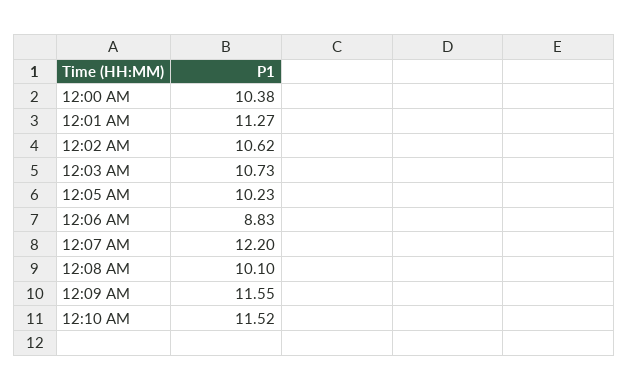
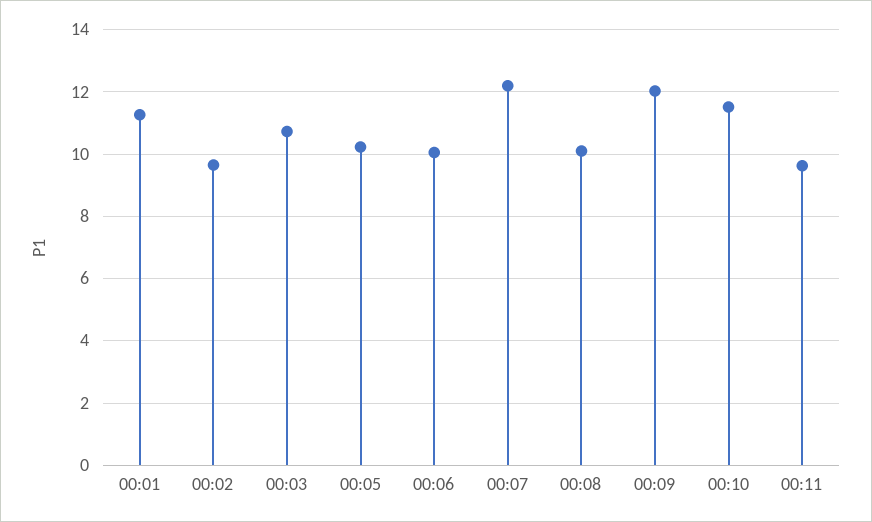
12:00 AM: 10.38 -> none
12:02 AM: 10.62 -> 9.6
12:06 AM: 8.83 -> 10
12:09 AM: 11.55 -> 12
00:11: none -> 9.6

